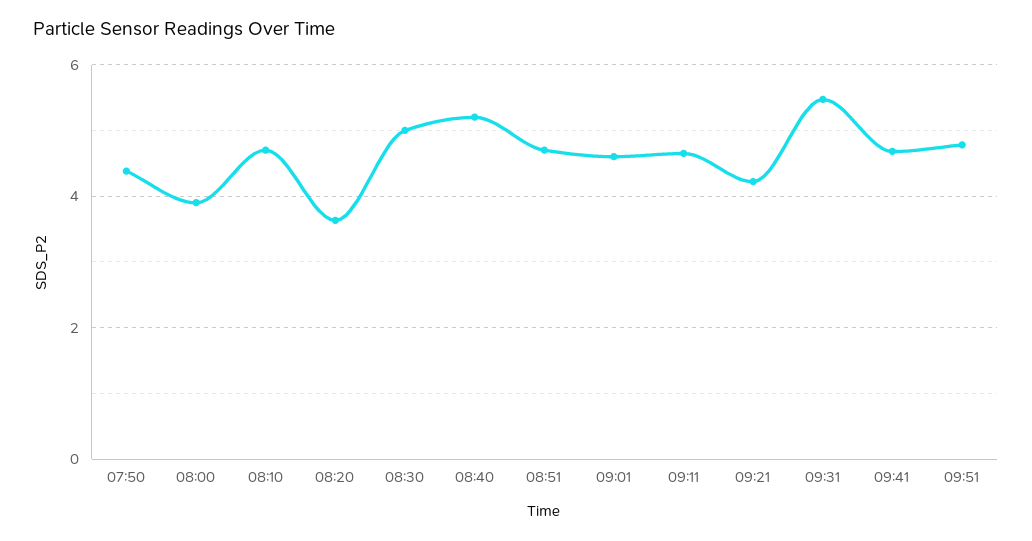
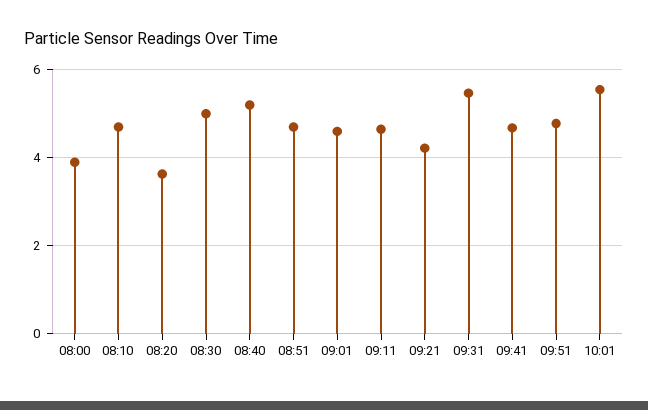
07:50: 4.4 -> none
10:01: none -> 5.6

